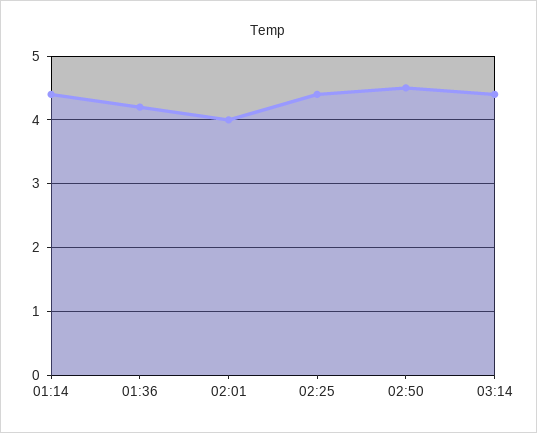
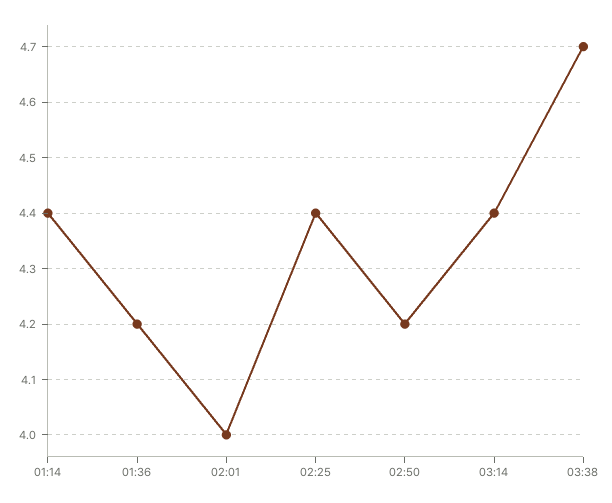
02:50: 4.5 -> 4.2
03:38: none -> 4.7

